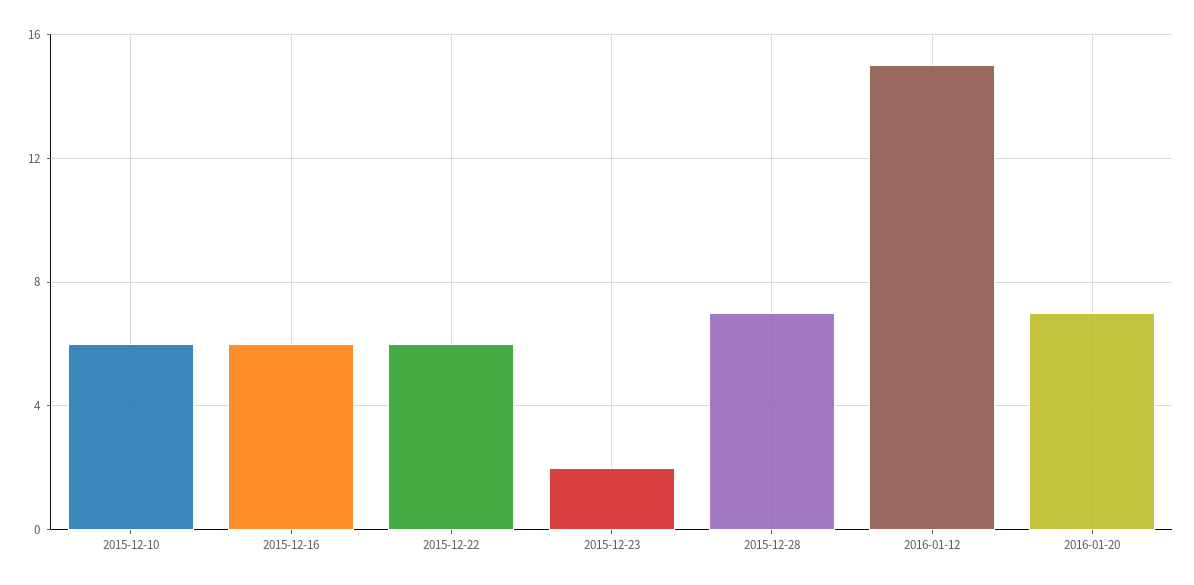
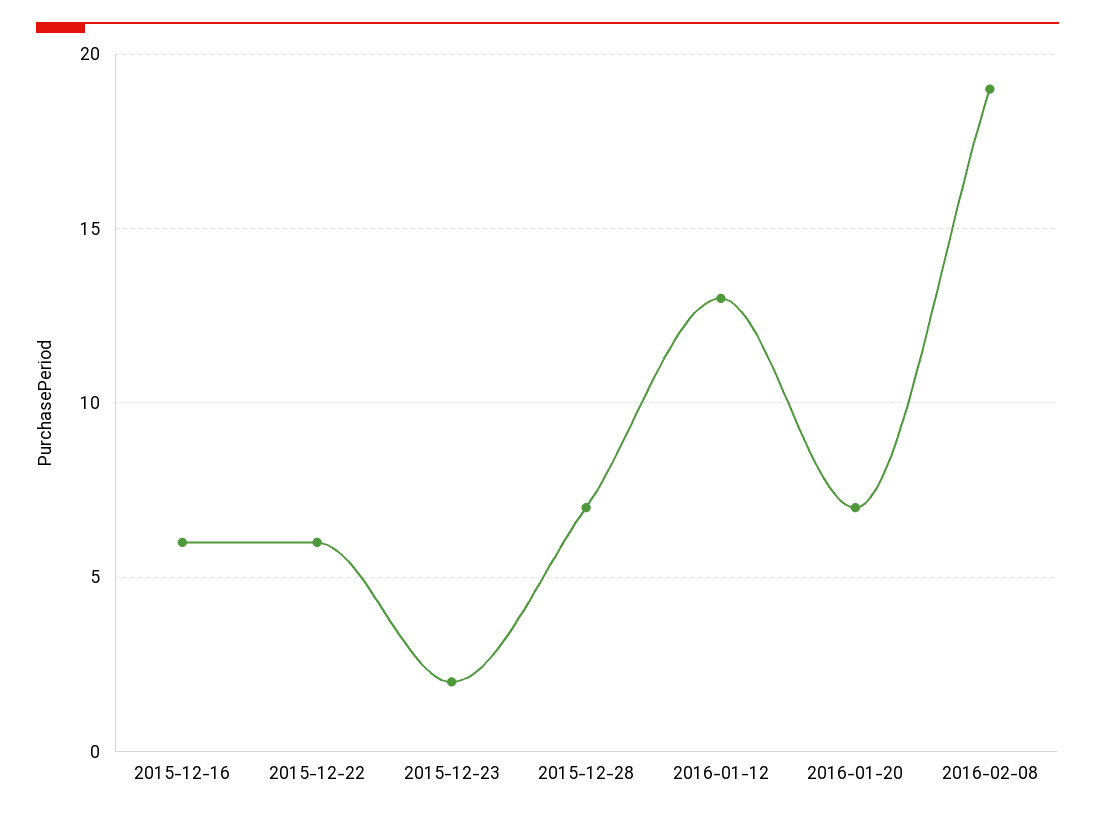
2015-12-10: 6 -> none
2016-01-12: 15 -> 13
2016-02-08: none -> 19

